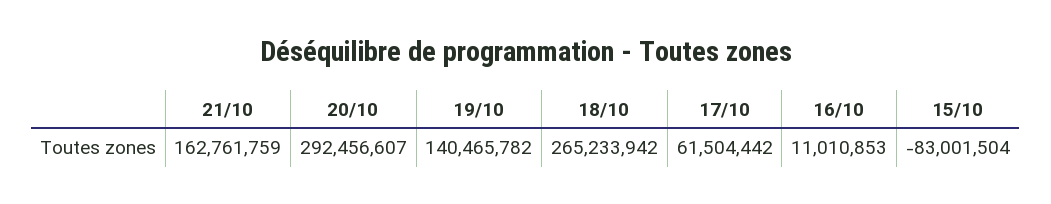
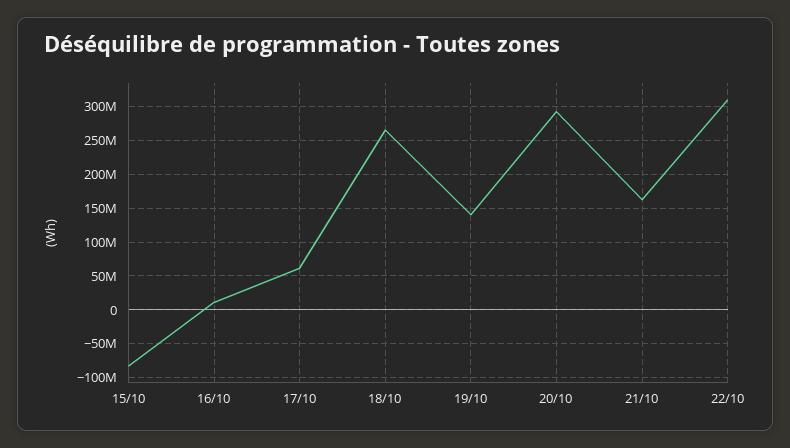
22/10: none -> 310000000

